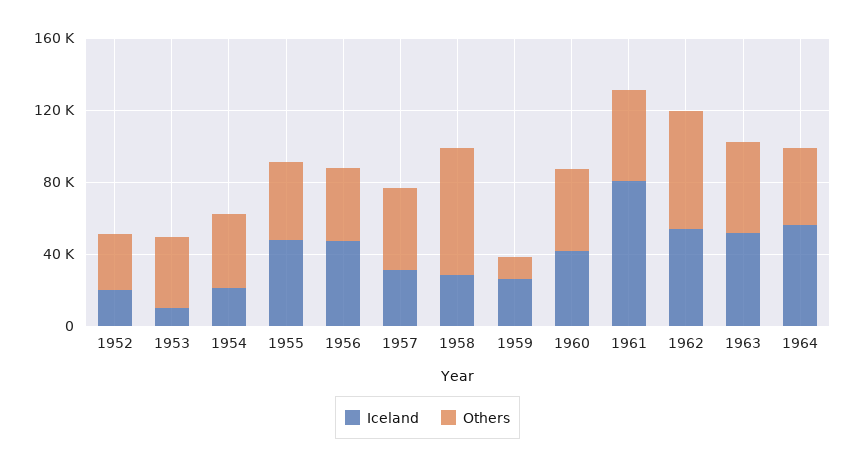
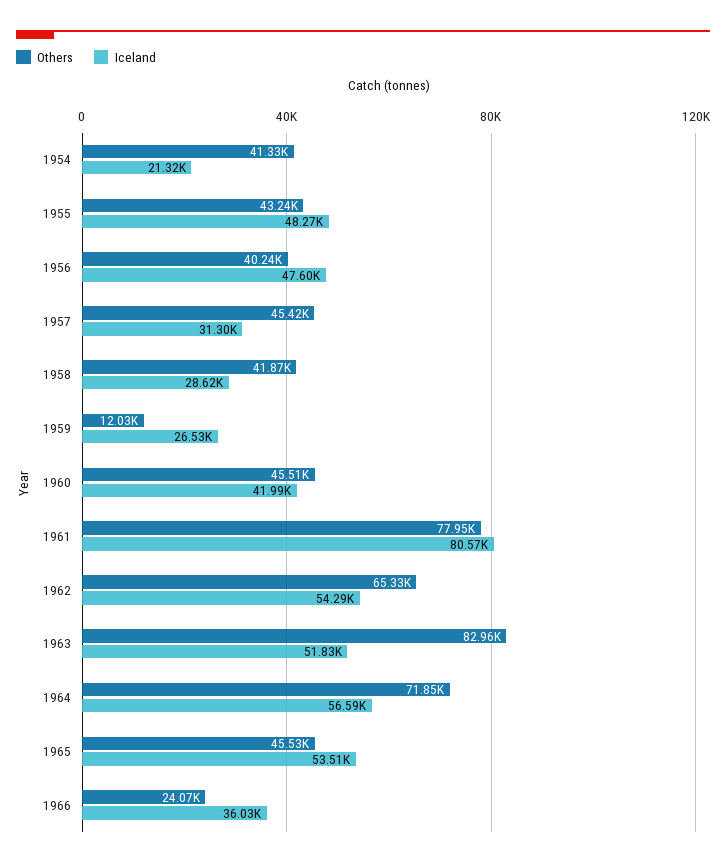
Iceland, 1952: 20000 -> none
Others, 1952: 30000 -> none
Iceland, 1953: 10000 -> none
Others, 1953: 40000 -> none
Others, 1958: 70000 -> 41870
Others, 1961: 50000 -> 77950
Others, 1963: 50000 -> 82960
Others, 1964: 40000 -> 71850
Others, 1965: none -> 45530
Iceland, 1965: none -> 53510
Others, 1966: none -> 24070
Iceland, 1966: none -> 36030

